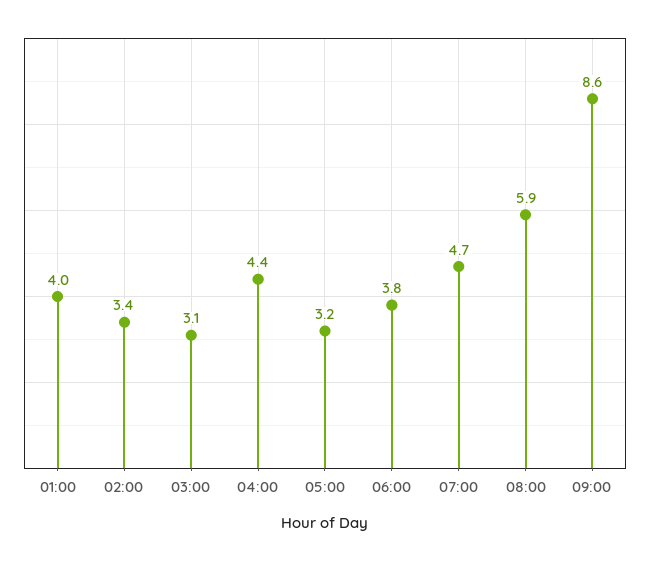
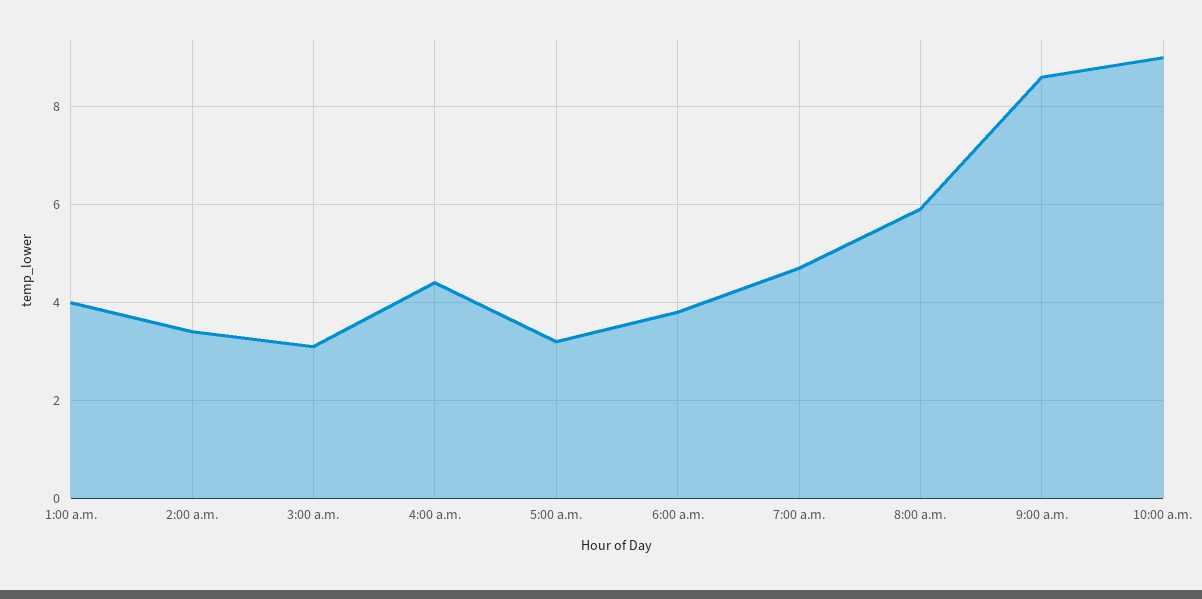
10:00 a.m.: none -> 9

